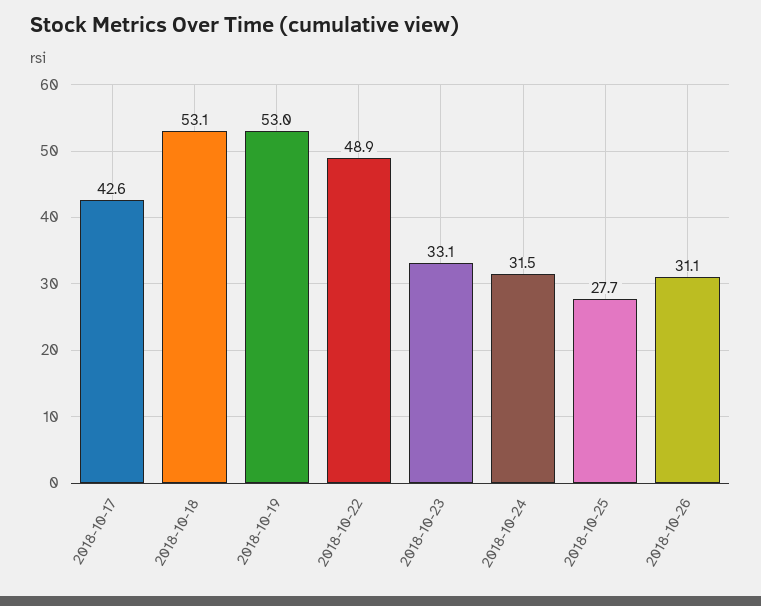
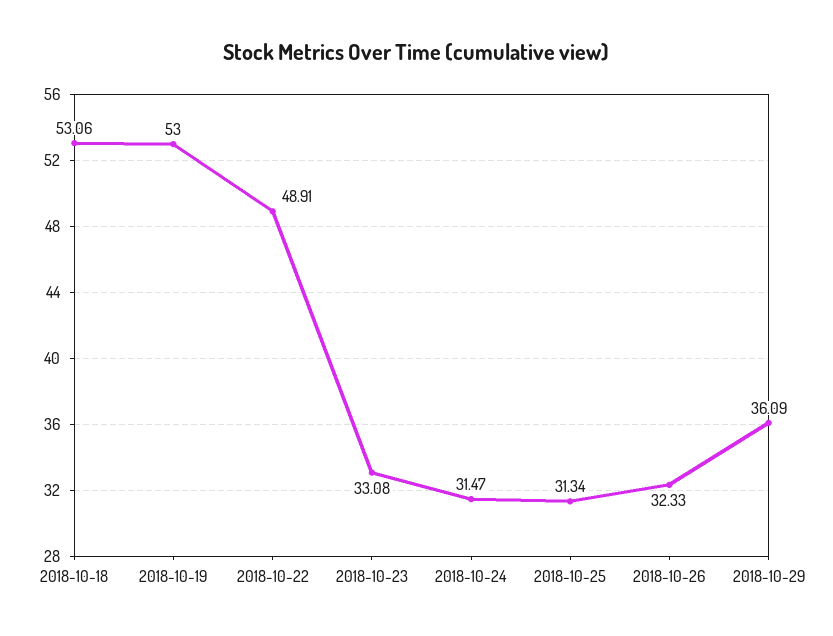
2018-10-17: 42.6 -> none
2018-10-25: 27.7 -> 31.34
2018-10-26: 31.1 -> 32.33
2018-10-29: none -> 36.09

